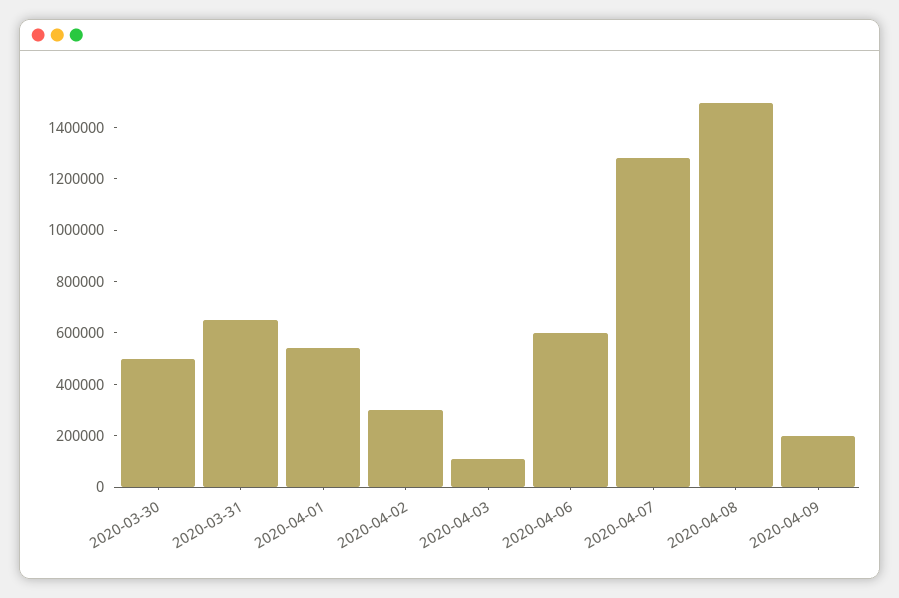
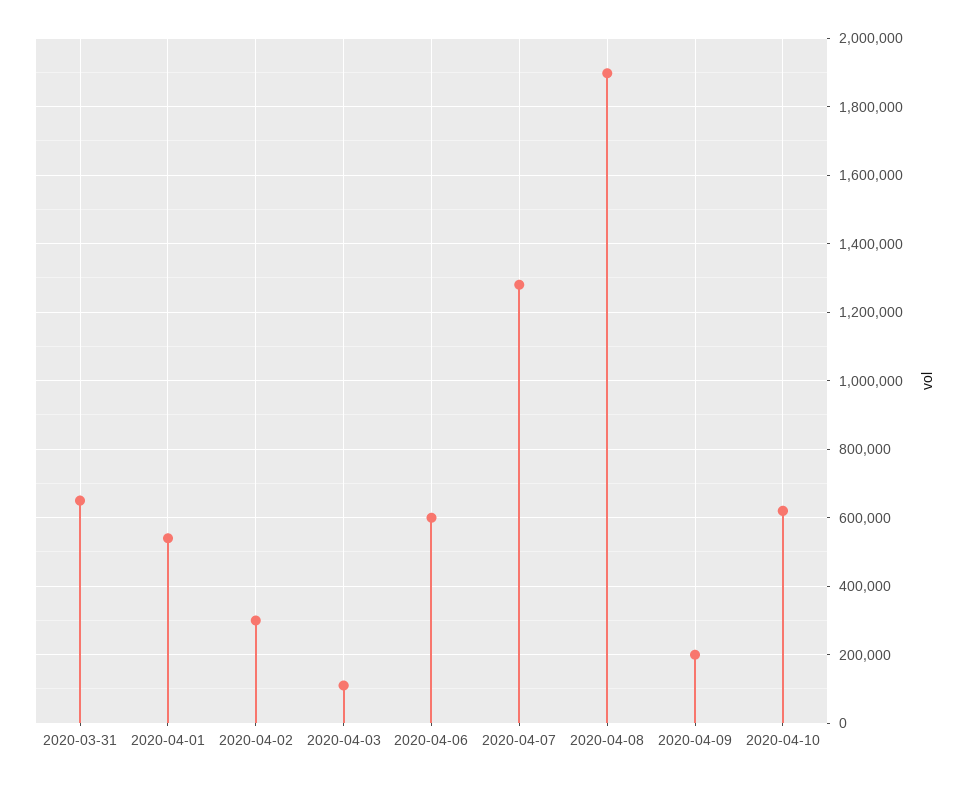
2020-03-30: 500000 -> none
2020-04-08: 1500000 -> 1900000
2020-04-10: none -> 620000

